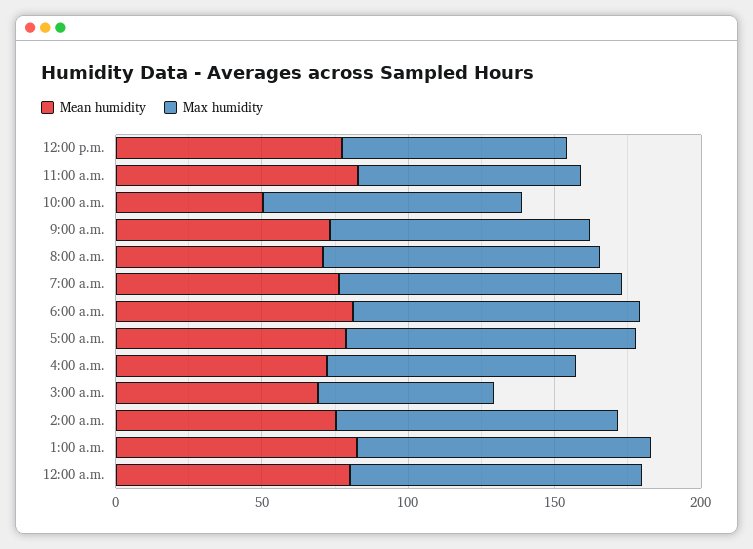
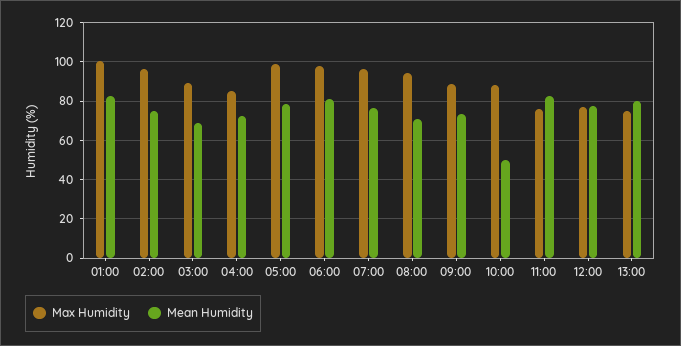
Max humidity, 3:00 a.m.: 60 -> 90
Mean humidity, 12:00 a.m.: 80 -> none
Max humidity, 12:00 a.m.: 100 -> none
Max humidity, 13:00: none -> 75
Mean humidity, 13:00: none -> 80

